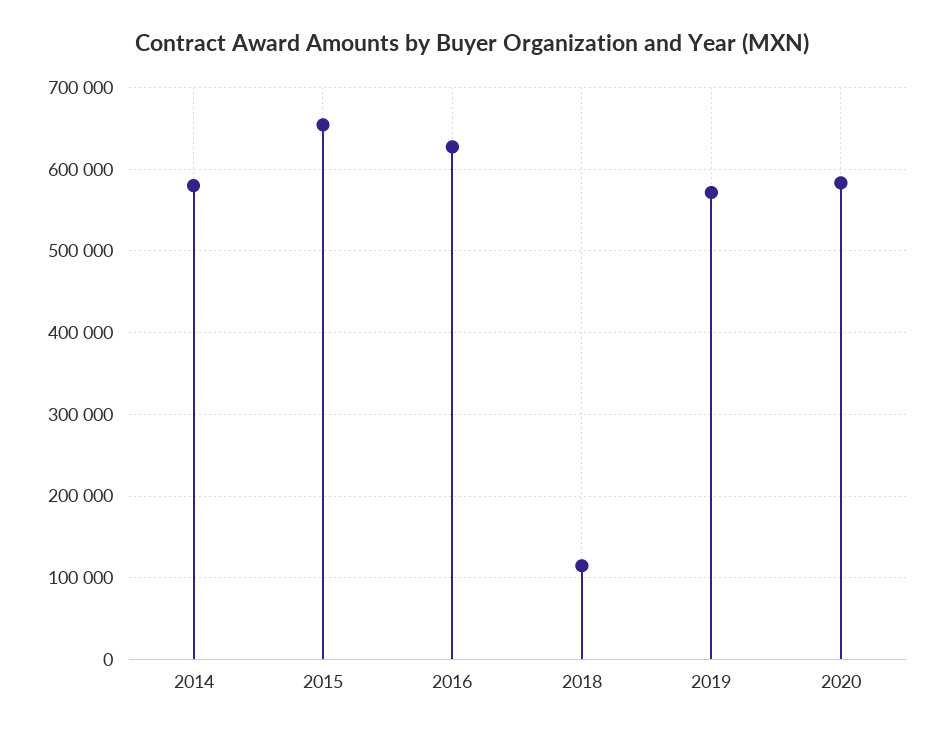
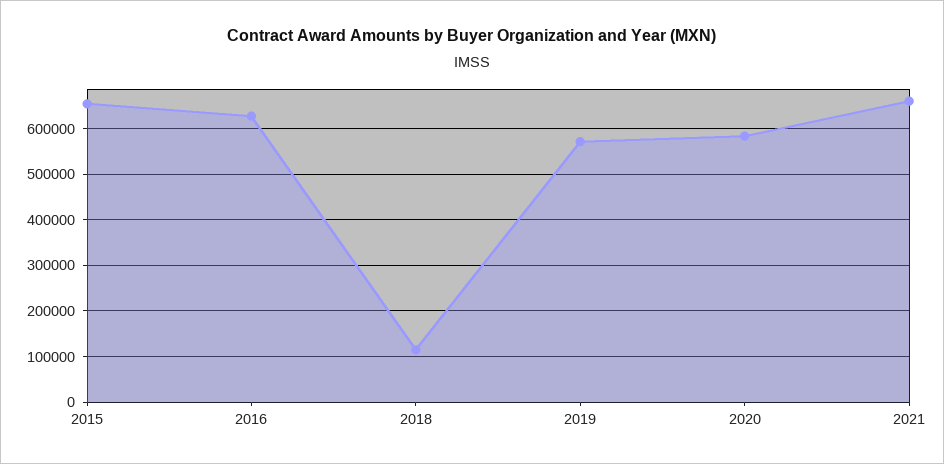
2014: 580000 -> none
2021: none -> 660000

